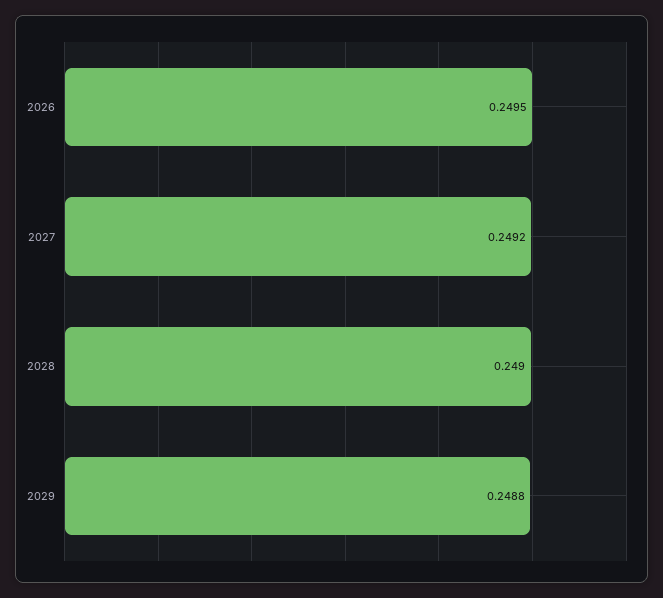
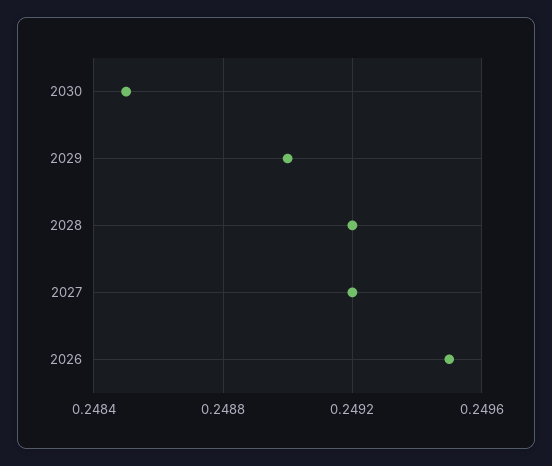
2028: 0.249 -> 0.2492
2029: 0.2488 -> 0.249
2030: none -> 0.2485

